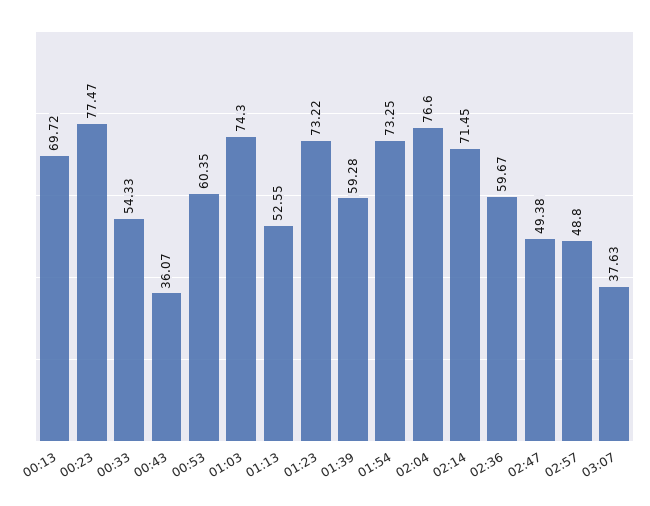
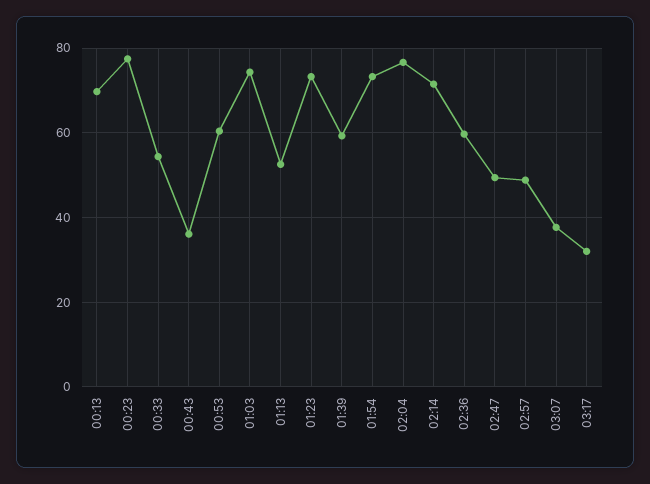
03:17: none -> 32

